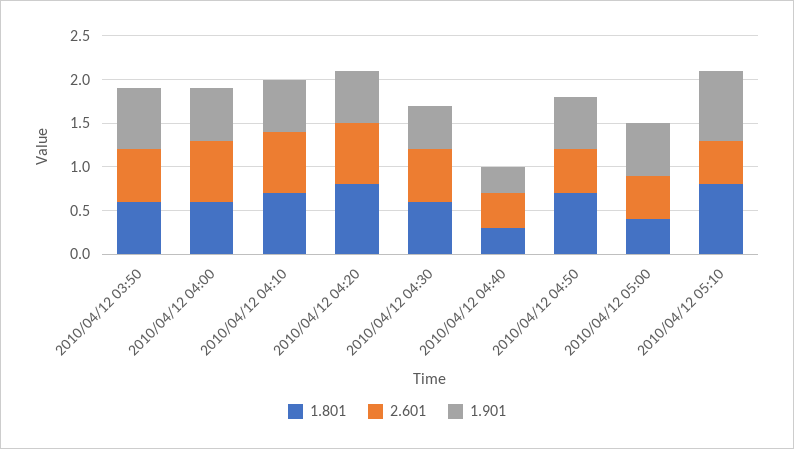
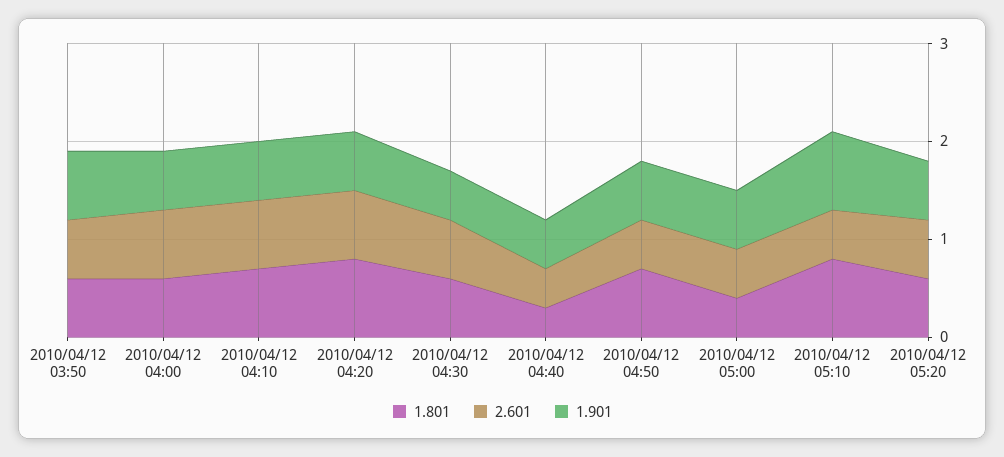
1.901, 2010/04/12 04:40: 0.3 -> 0.5
1.801, 2010/04/12 05:20: none -> 0.6
2.601, 2010/04/12 05:20: none -> 0.6
1.901, 2010/04/12 05:20: none -> 0.6

